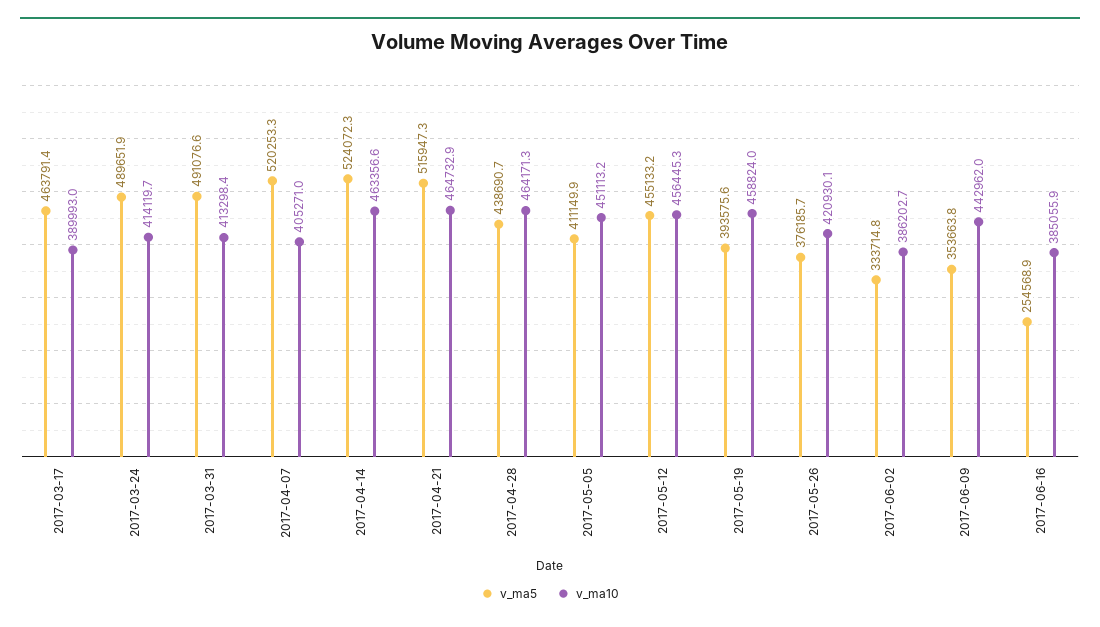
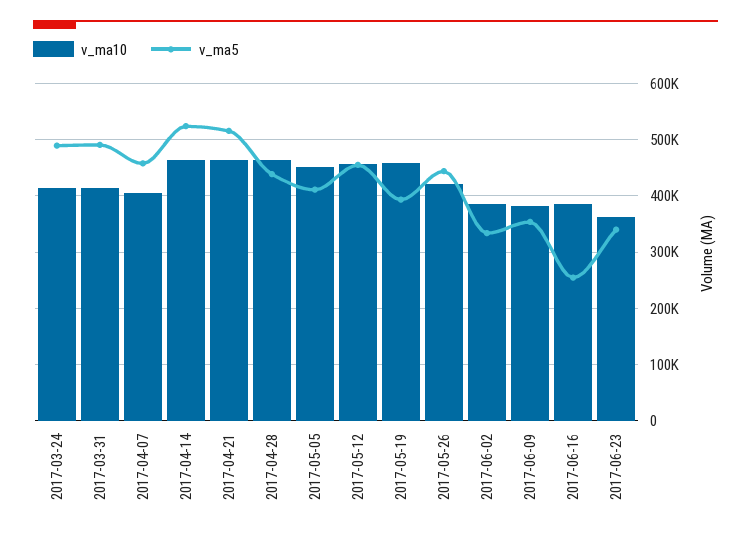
v_ma5, 2017-03-17: 463791.4 -> none
v_ma10, 2017-03-17: 389993 -> none
v_ma5, 2017-04-07: 520253.3 -> 460000
v_ma5, 2017-05-26: 376185.7 -> 440000
v_ma10, 2017-06-09: 442962 -> 380000
v_ma10, 2017-06-23: none -> 360000
v_ma5, 2017-06-23: none -> 340000

